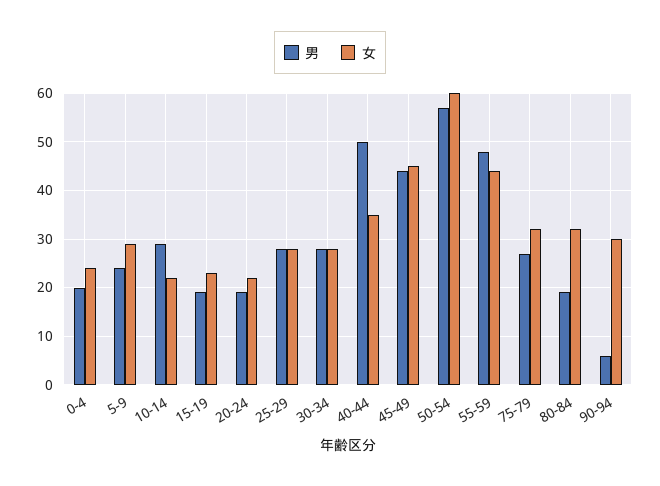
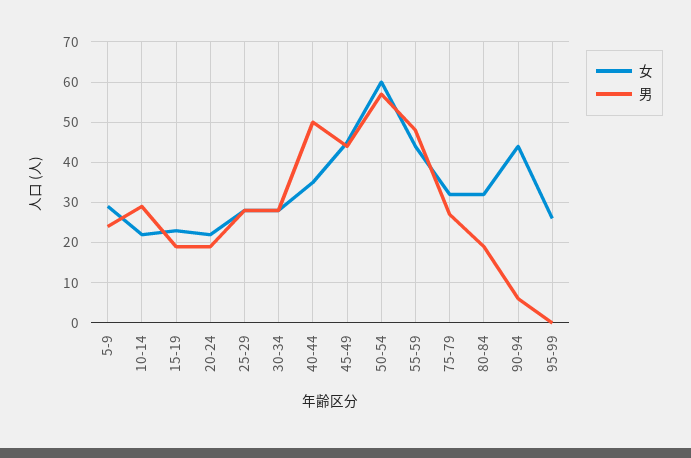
男, 0-4: 20 -> none
女, 0-4: 25 -> none
女, 90-94: 30 -> 45
女, 95-99: none -> 25
男, 95-99: none -> 0

